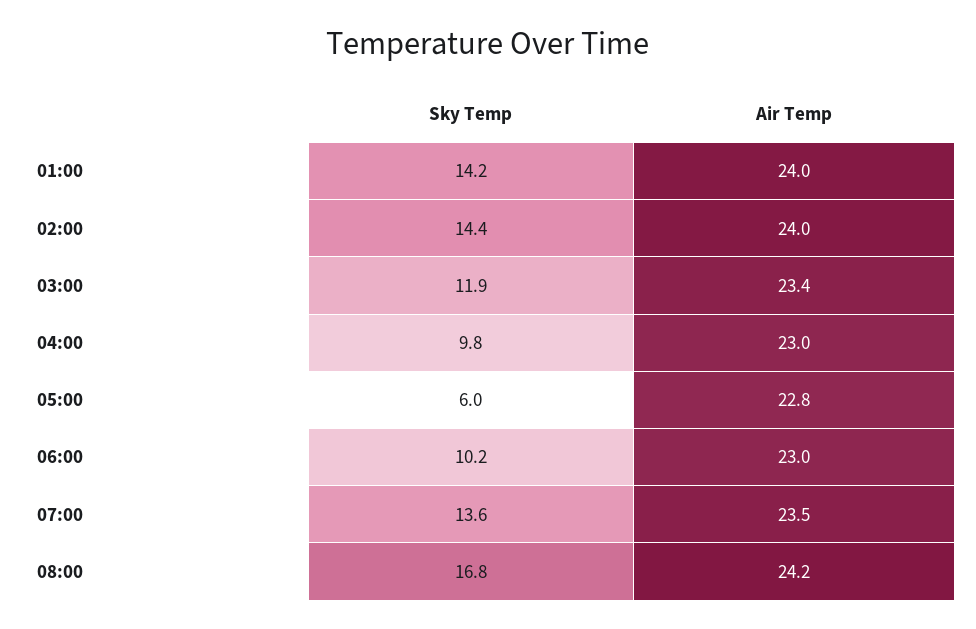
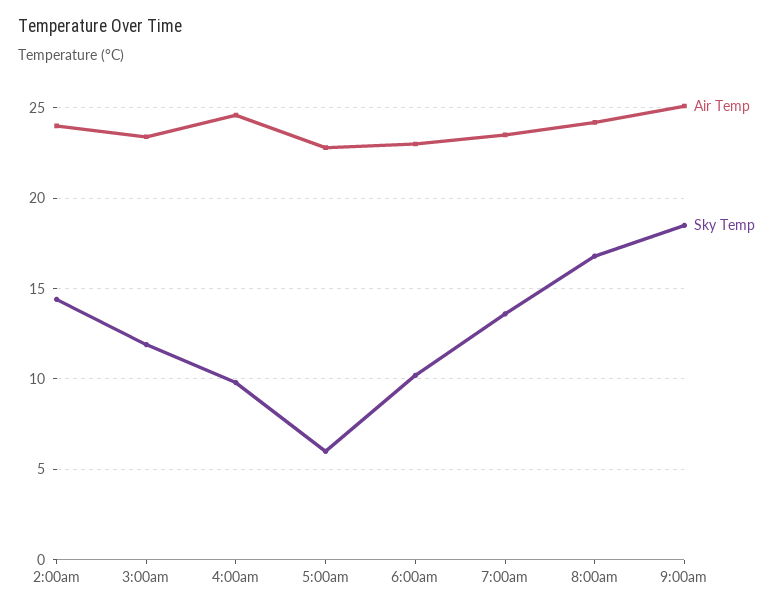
Sky Temp, 01:00: 14.2 -> none
Air Temp, 01:00: 24 -> none
Air Temp, 04:00: 23 -> 24.5
Air Temp, 9:00am: none -> 25
Sky Temp, 9:00am: none -> 18.5

